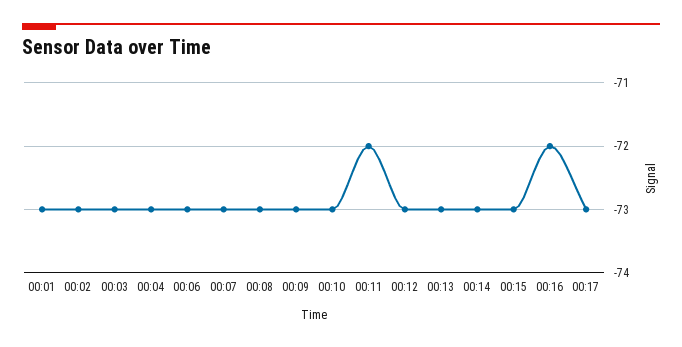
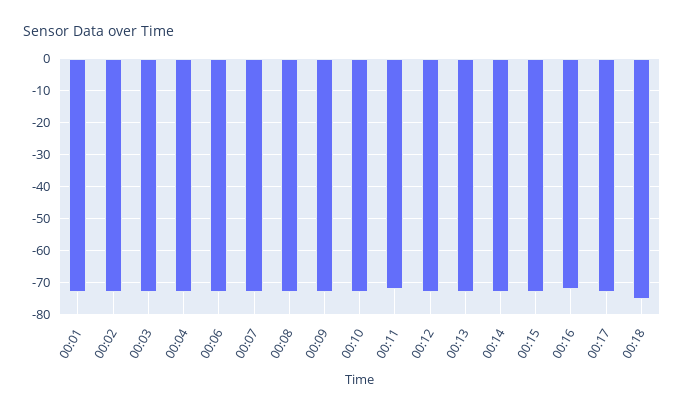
00:18: none -> -75

